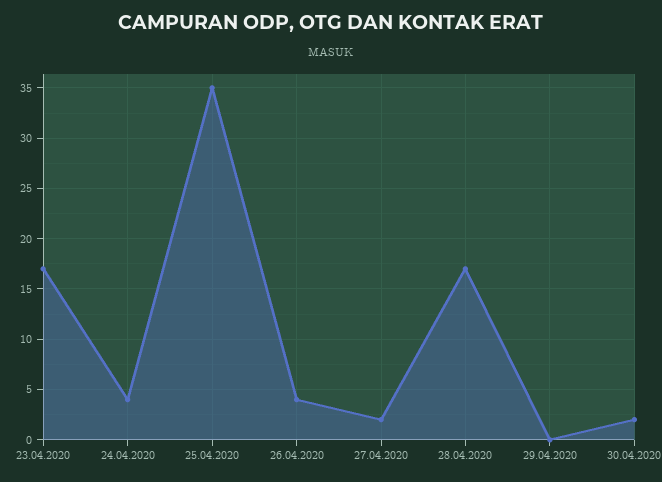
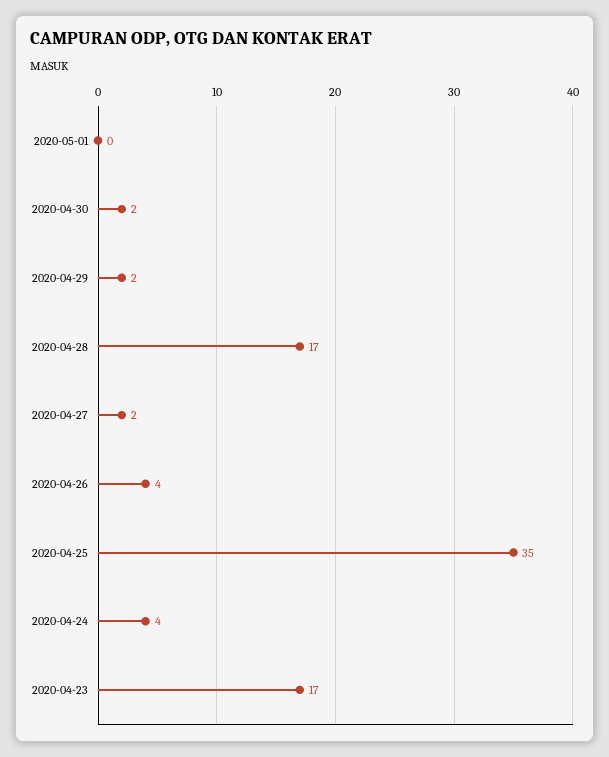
29.04.2020: 0 -> 2
2020-05-01: none -> 0

